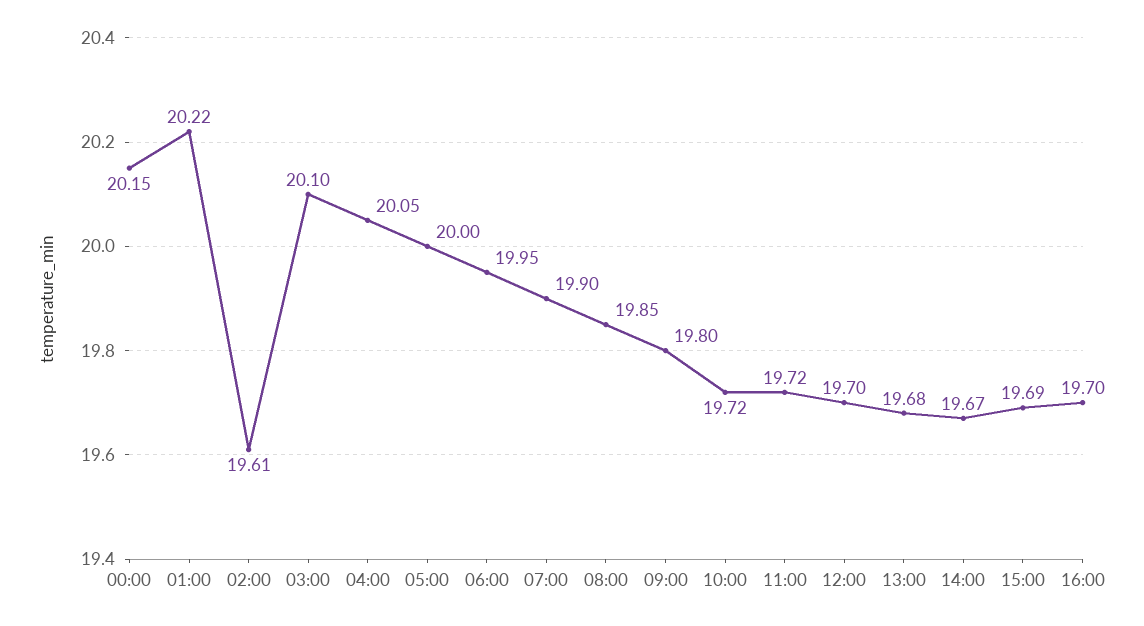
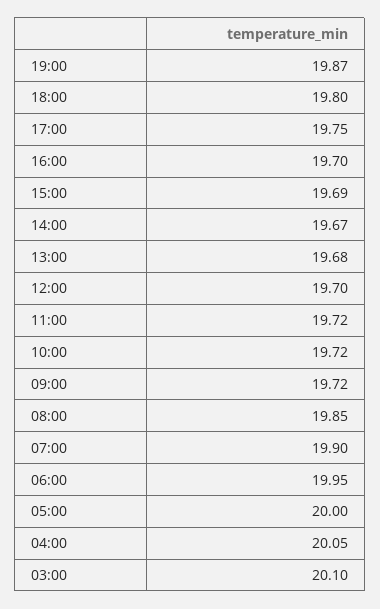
00:00: 20.15 -> none
01:00: 20.22 -> none
02:00: 19.61 -> none
09:00: 19.8 -> 19.72
19:00: none -> 19.87
18:00: none -> 19.8
17:00: none -> 19.75

